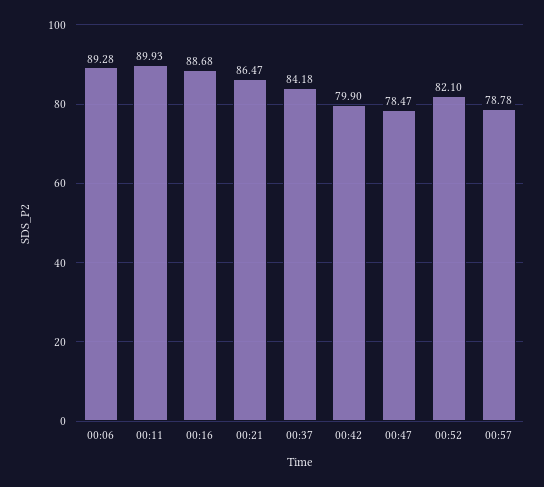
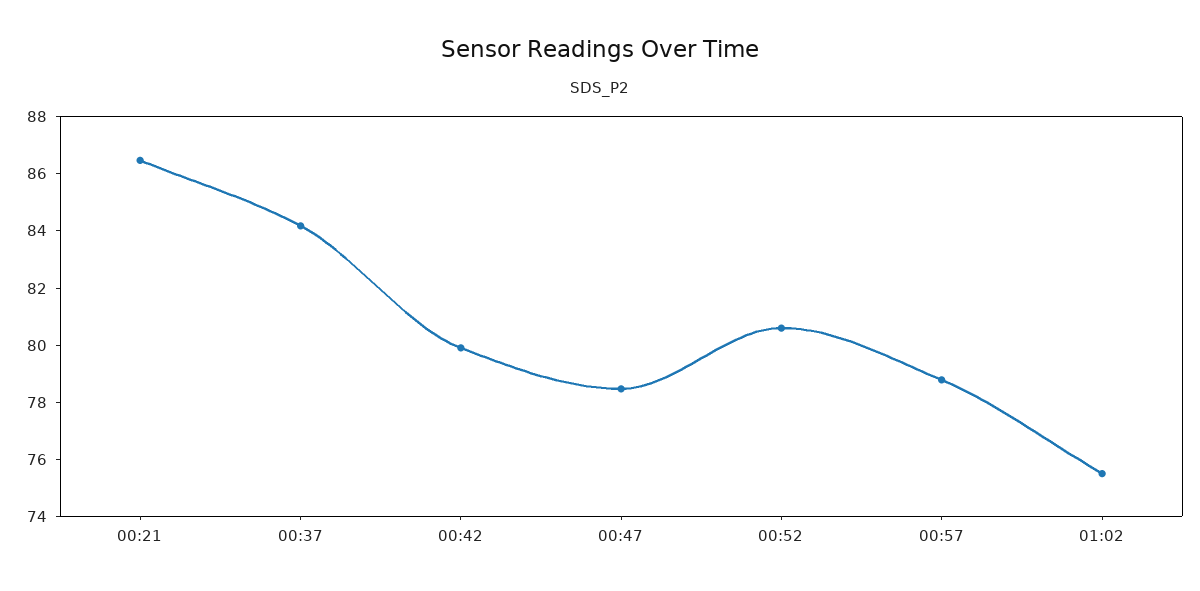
00:06: 89.28 -> none
00:11: 89.93 -> none
00:16: 88.68 -> none
00:52: 82.1 -> 80.5
01:02: none -> 75.5

